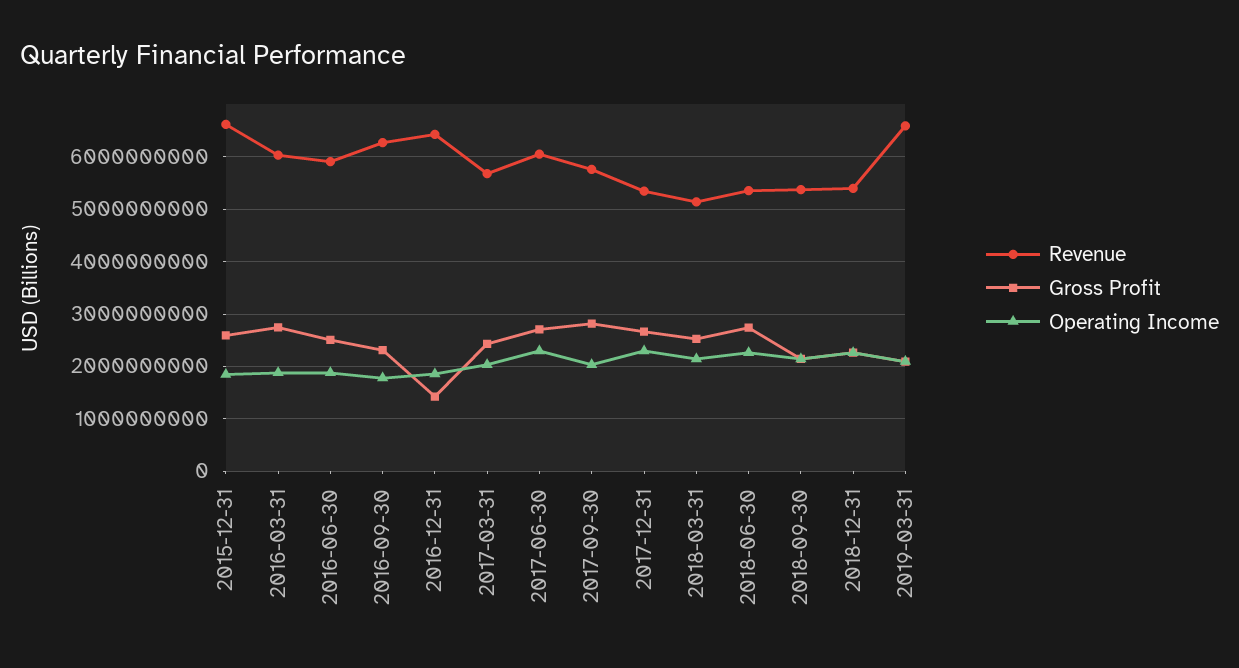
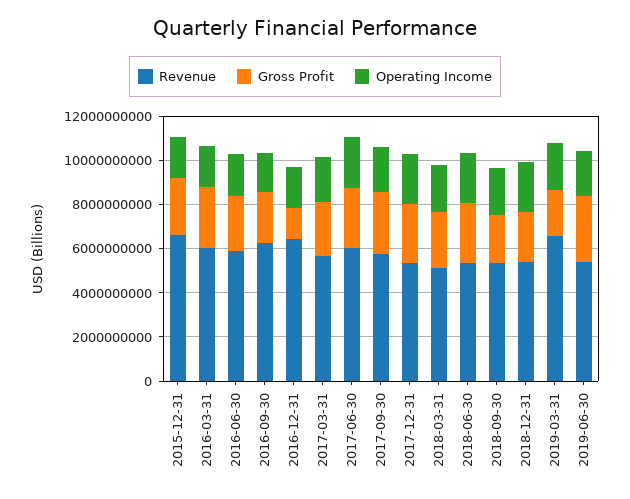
Revenue, 2019-06-30: none -> 5500000000
Gross Profit, 2019-06-30: none -> 3000000000
Operating Income, 2019-06-30: none -> 2000000000

